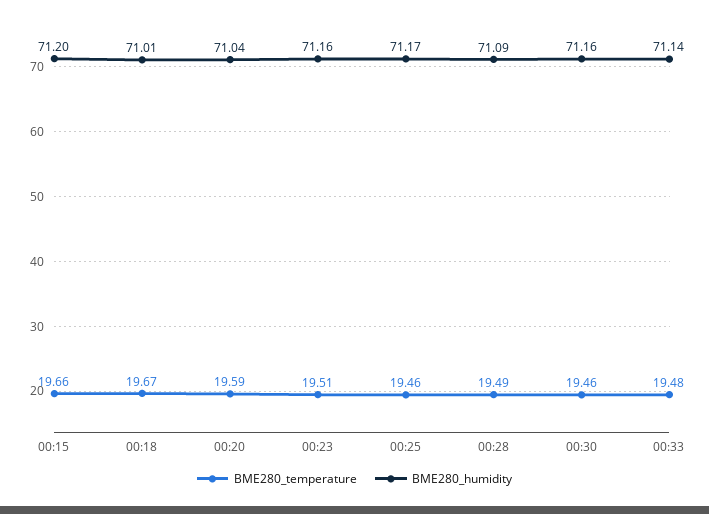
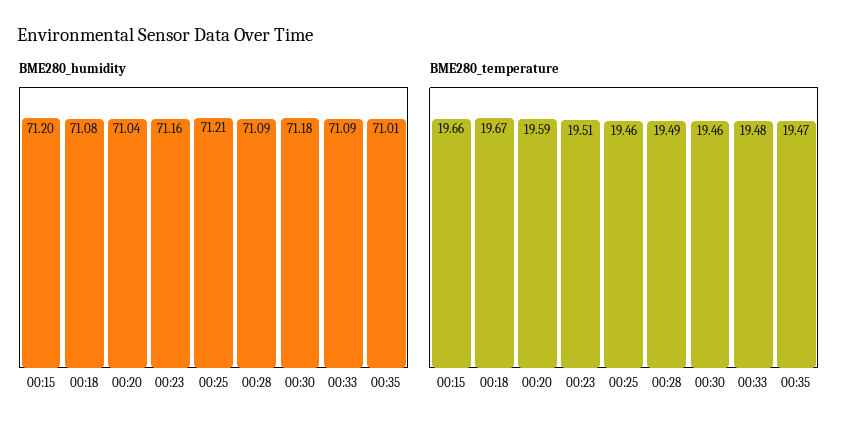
BME280_humidity, 00:18: 71.01 -> 71.08
BME280_humidity, 00:25: 71.17 -> 71.21
BME280_humidity, 00:30: 71.16 -> 71.18
BME280_humidity, 00:33: 71.14 -> 71.09
BME280_humidity, 00:35: none -> 71.01
BME280_temperature, 00:35: none -> 19.47

